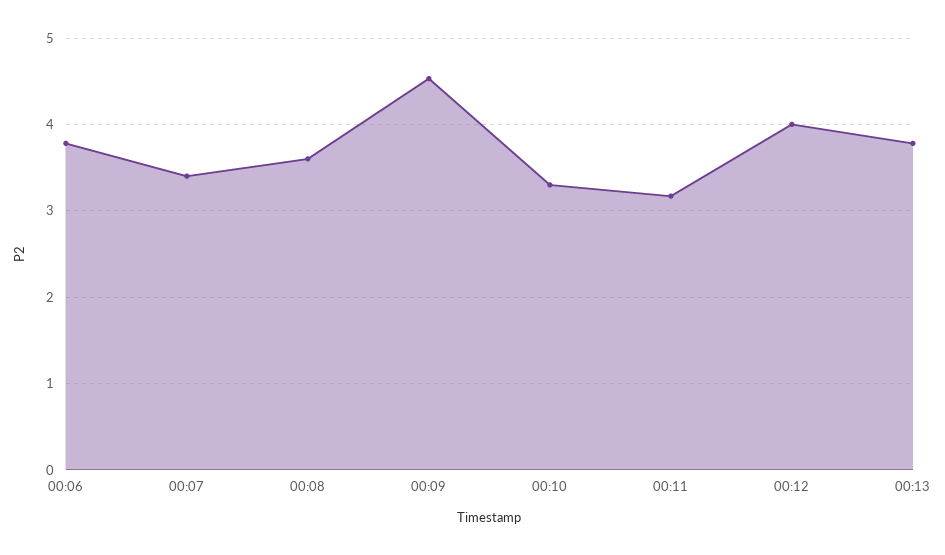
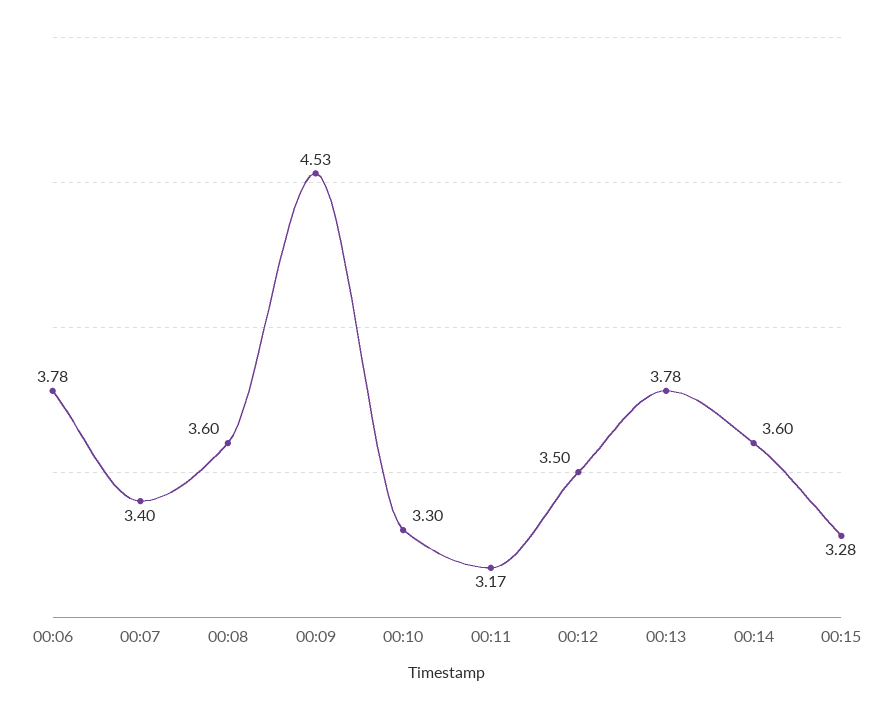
00:12: 4 -> 3.5
00:14: none -> 3.6
00:15: none -> 3.28

